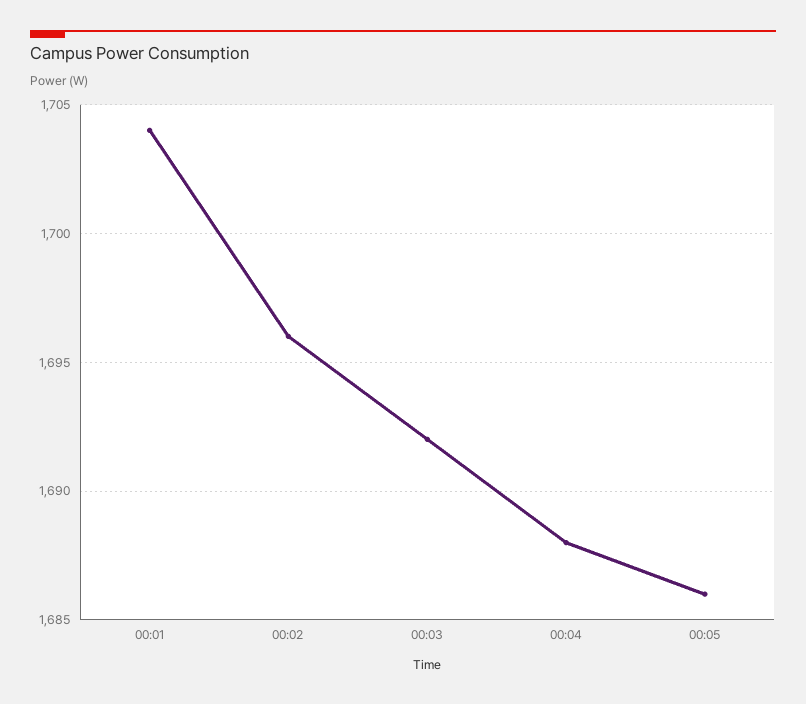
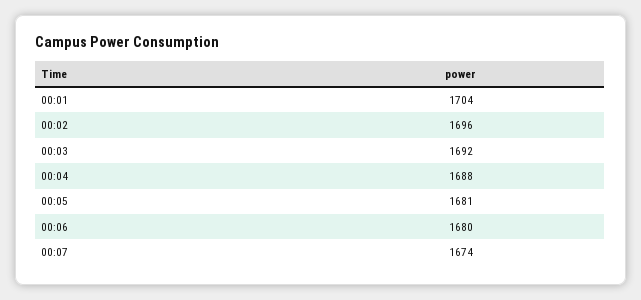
00:05: 1686 -> 1681
00:06: none -> 1680
00:07: none -> 1674

